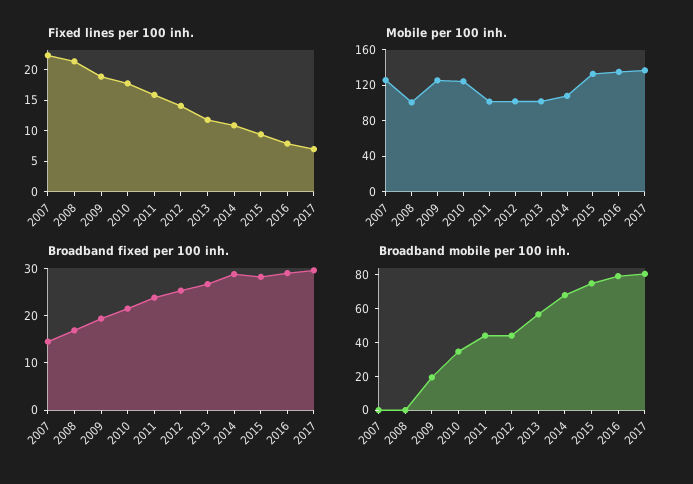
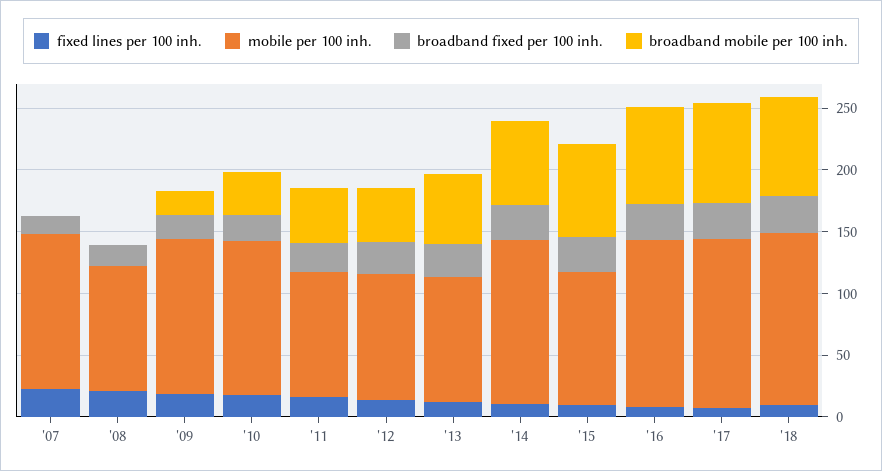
Mobile per 100 inh., 2014: 110 -> 130
Mobile per 100 inh., 2015: 130 -> 110
Fixed lines per 100 inh., '18: none -> 10
Mobile per 100 inh., '18: none -> 140
Broadband fixed per 100 inh., '18: none -> 30
Broadband mobile per 100 inh., '18: none -> 80

